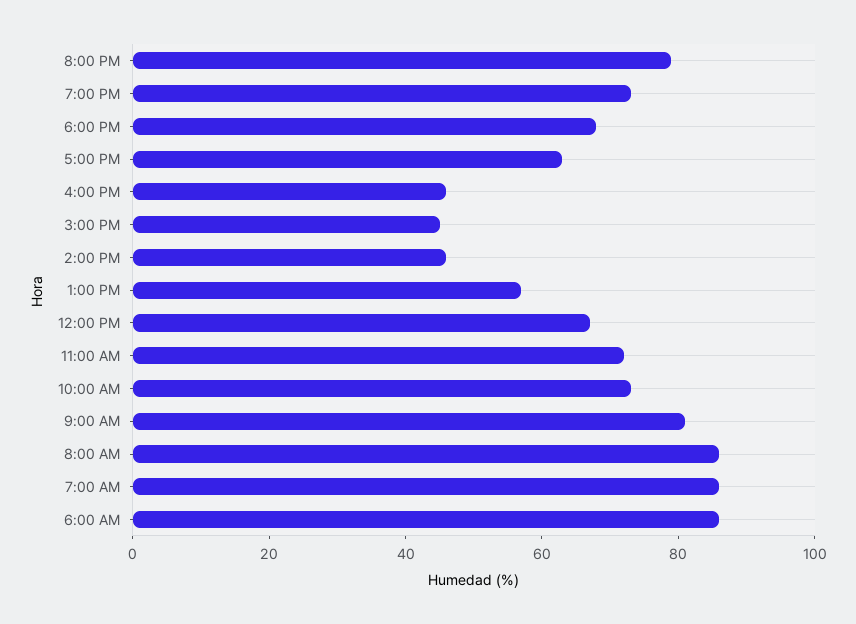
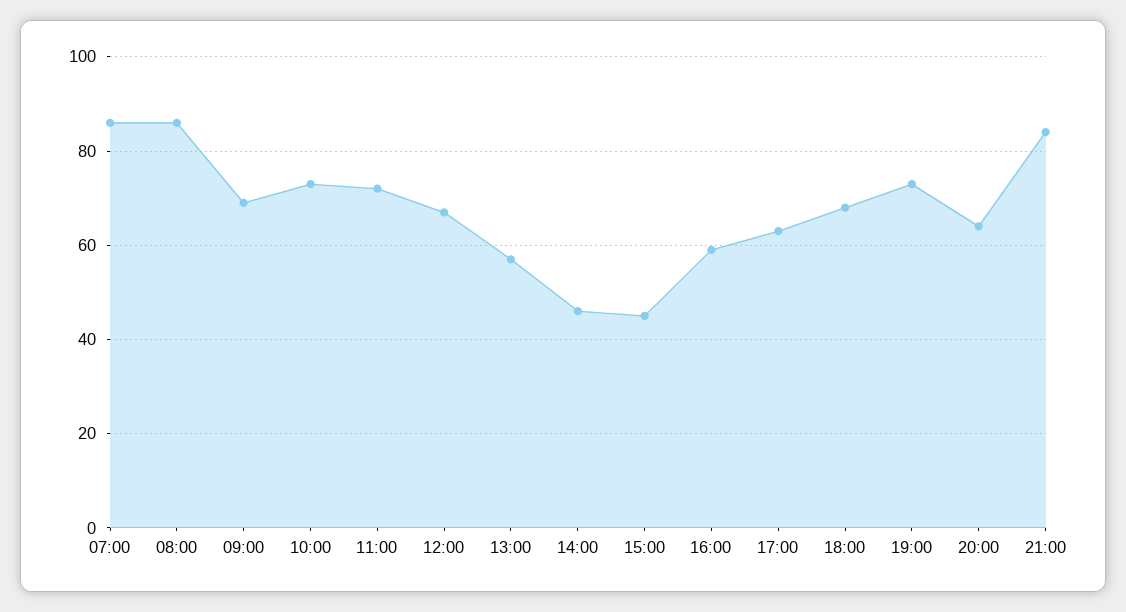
8:00 PM: 80 -> 65
4:00 PM: 45 -> 60
9:00 AM: 80 -> 70
6:00 AM: 85 -> none
21:00: none -> 85

